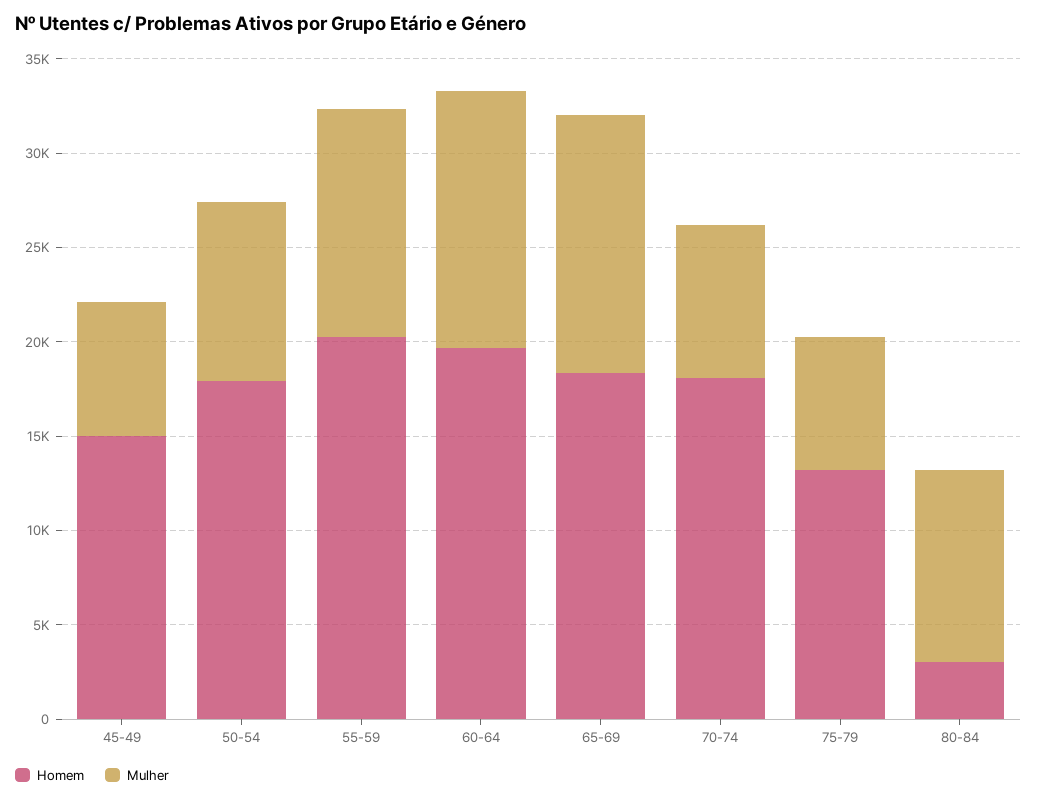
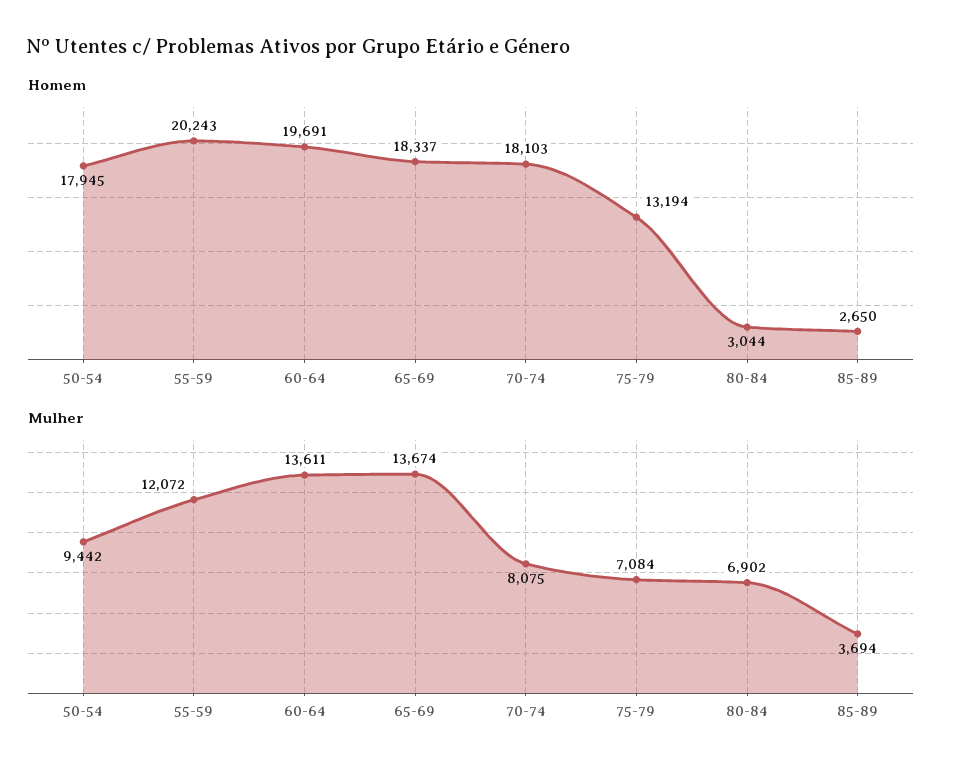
Homem, 45-49: 15000 -> none
Mulher, 45-49: 7000 -> none
Mulher, 80-84: 10000 -> 6902
Homem, 85-89: none -> 2650
Mulher, 85-89: none -> 3694

